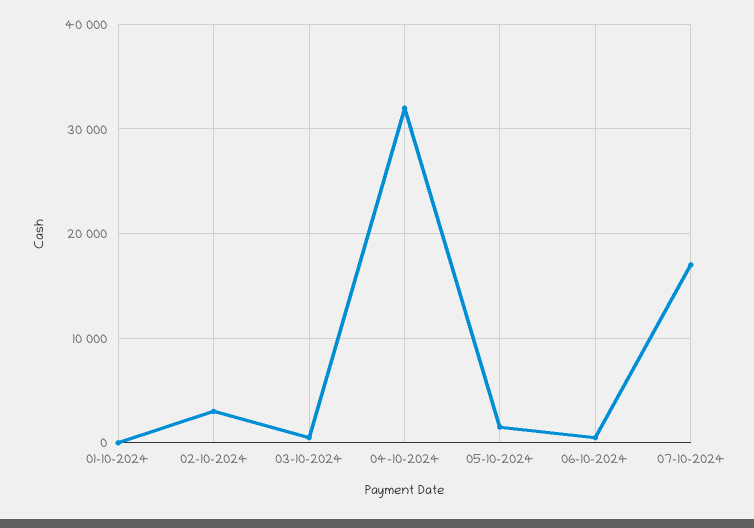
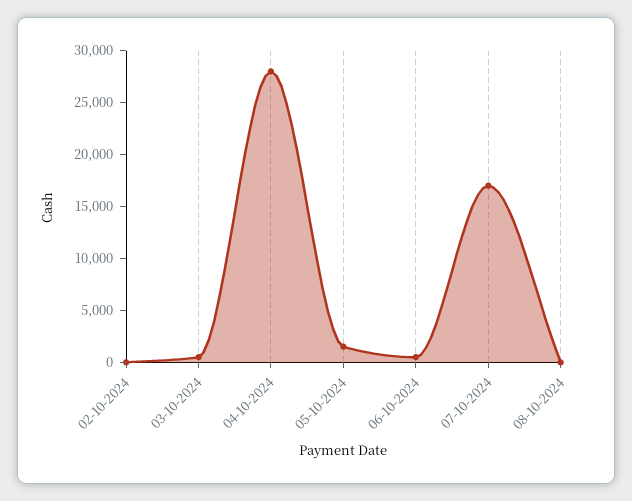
01-10-2024: 0 -> none
02-10-2024: 3000 -> 0
04-10-2024: 32000 -> 28000
08-10-2024: none -> 0

